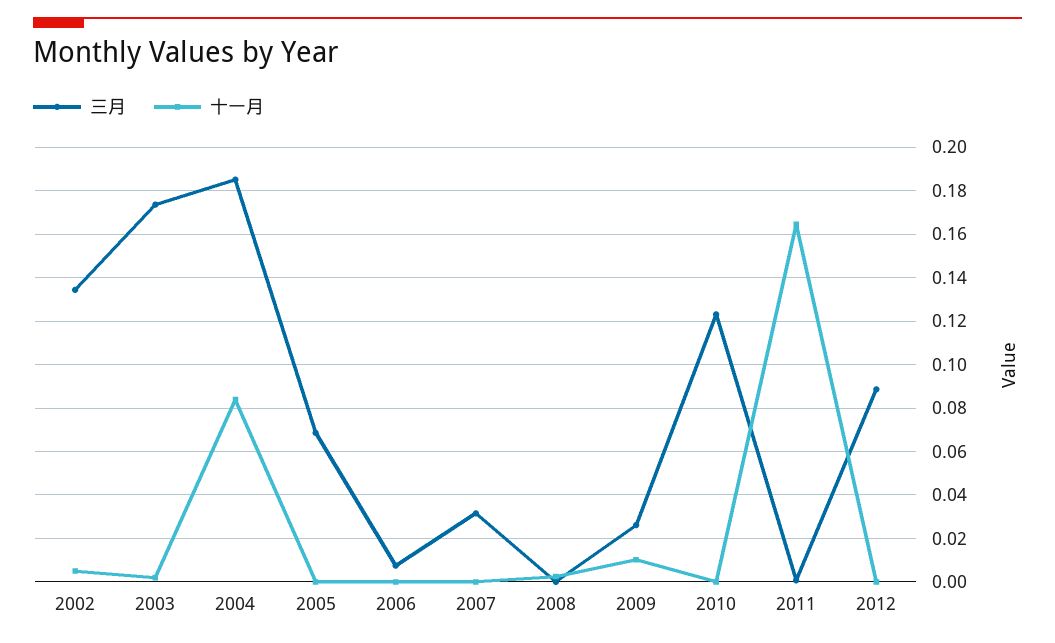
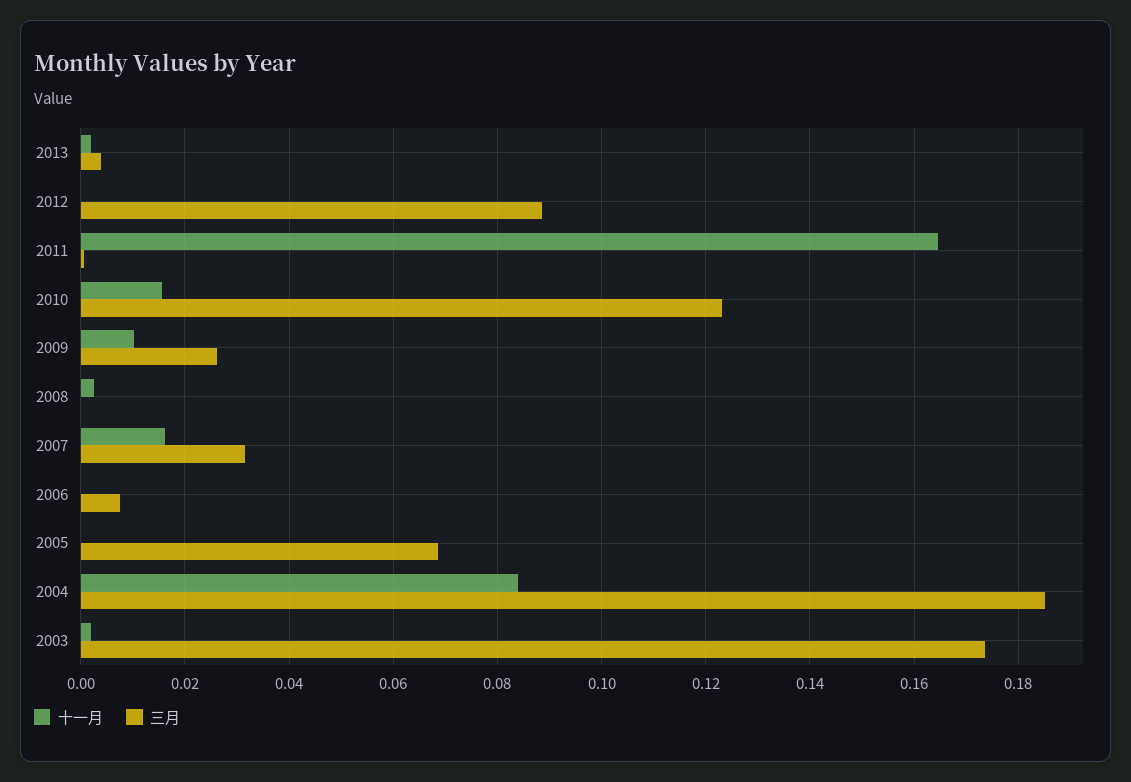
三月, 2002: 0.135 -> none
十一月, 2002: 0.005 -> none
十一月, 2007: 0 -> 0.016
十一月, 2010: 0 -> 0.016
十一月, 2013: none -> 0.002
三月, 2013: none -> 0.004

